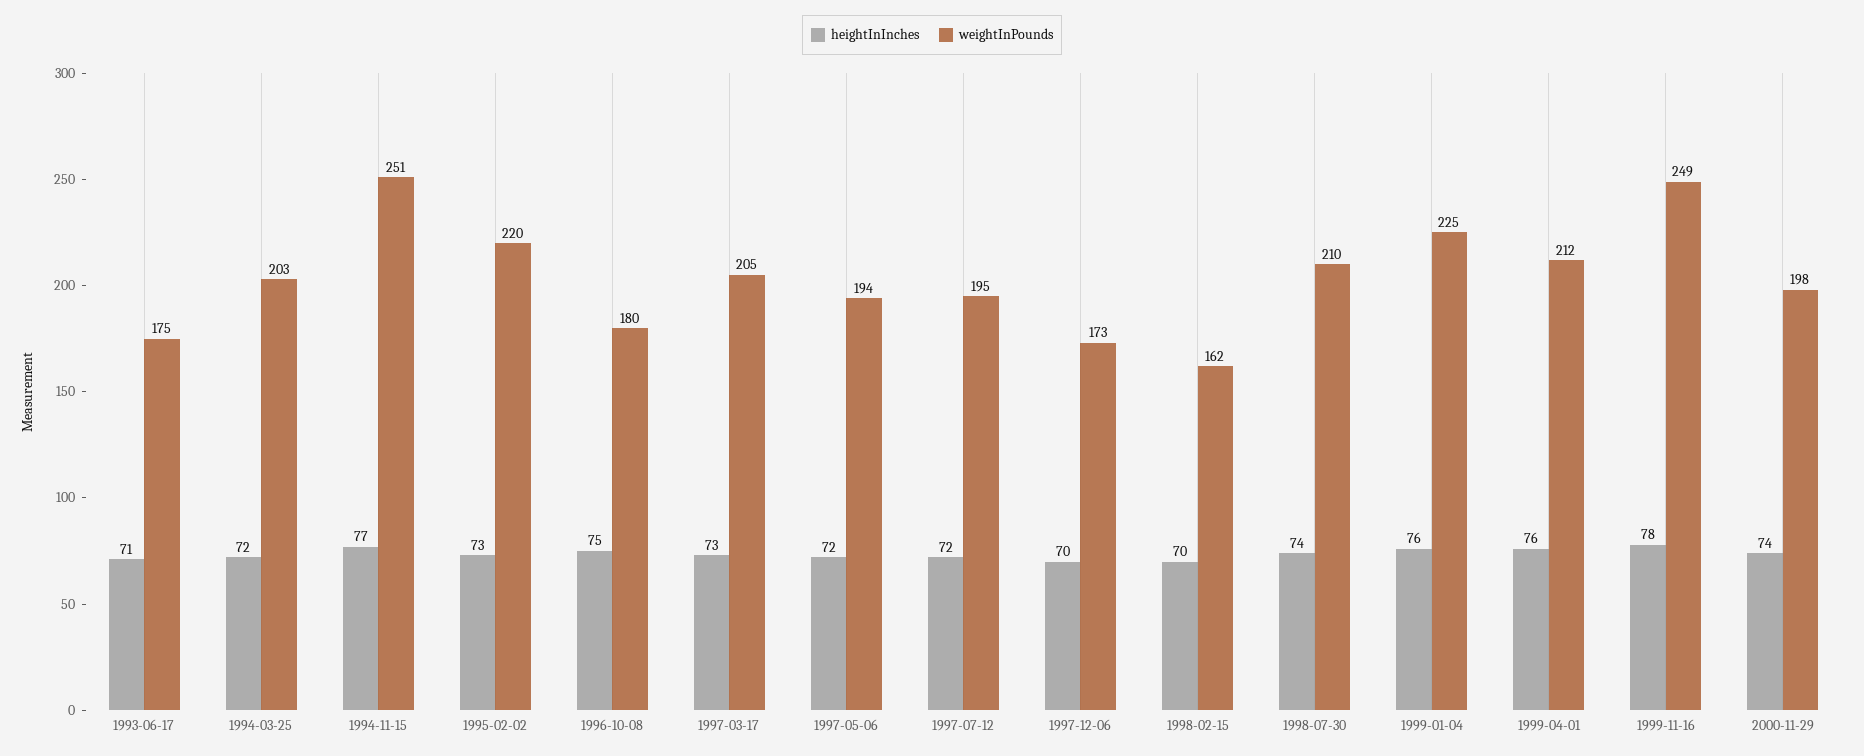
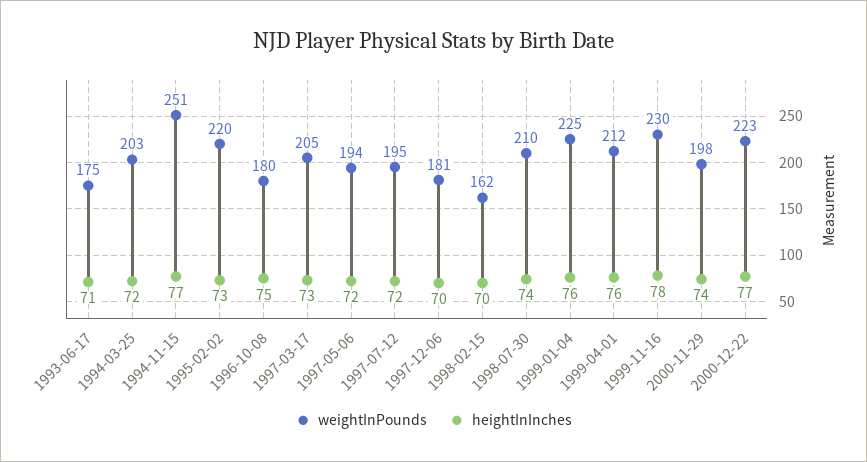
weightInPounds, 1997-12-06: 173 -> 181
weightInPounds, 1999-11-16: 249 -> 230
weightInPounds, 2000-12-22: none -> 223
heightInInches, 2000-12-22: none -> 77

